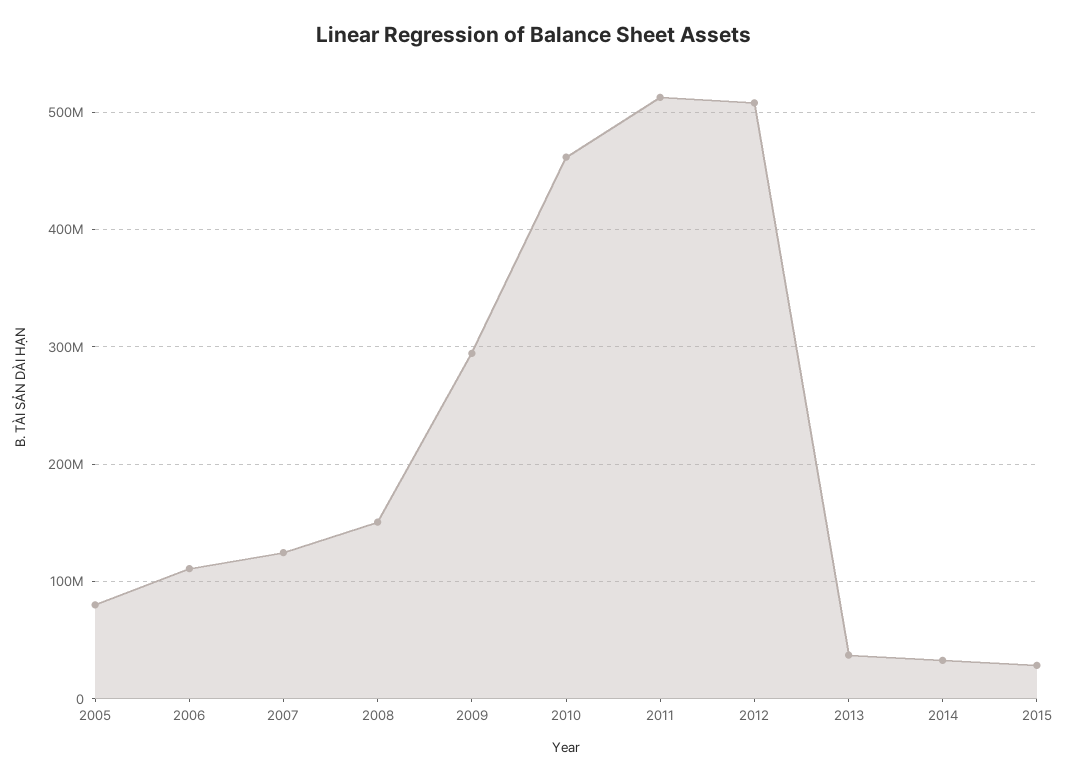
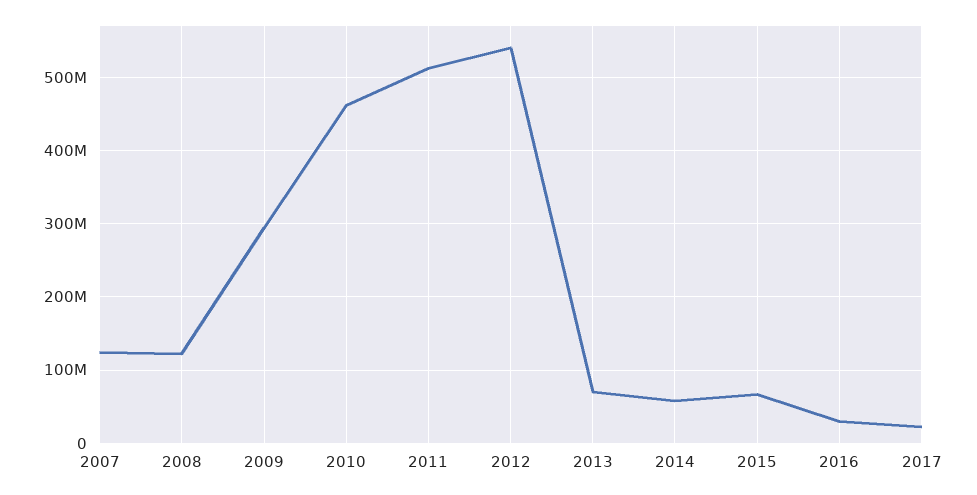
2005: 80000000 -> none
2006: 110000000 -> none
2008: 150000000 -> 120000000
2012: 510000000 -> 540000000
2013: 40000000 -> 70000000
2014: 30000000 -> 60000000
2015: 30000000 -> 70000000
2016: none -> 30000000
2017: none -> 20000000

